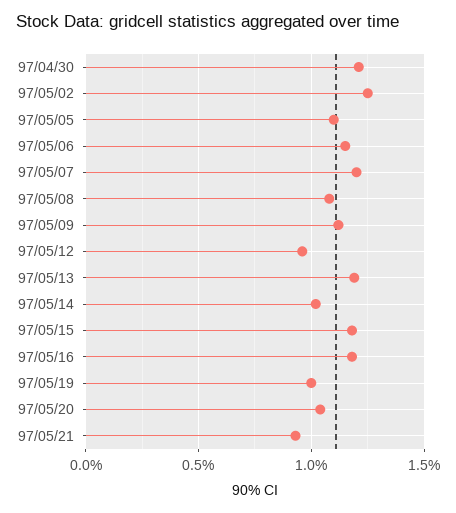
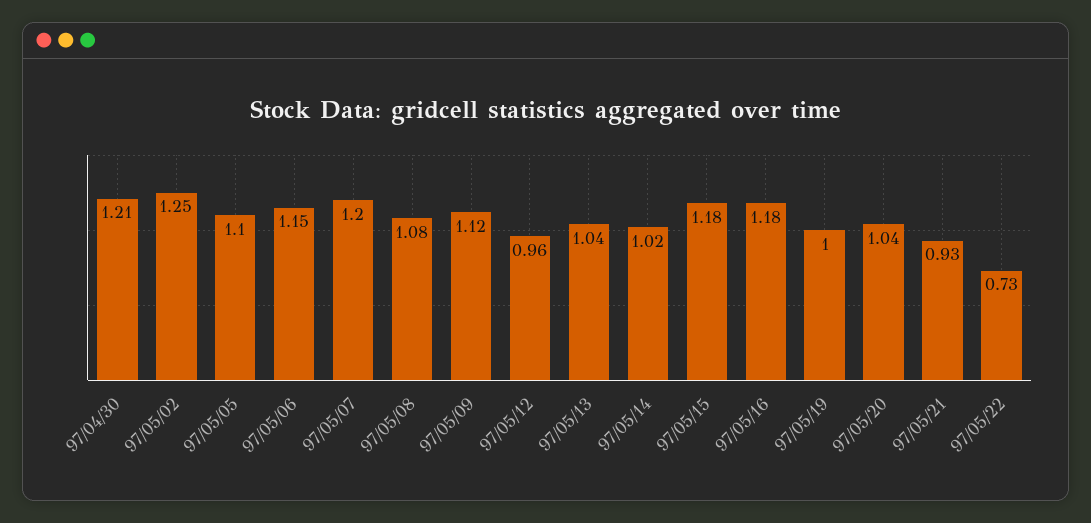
97/05/13: 1.2 -> 1.04
97/05/22: none -> 0.73

